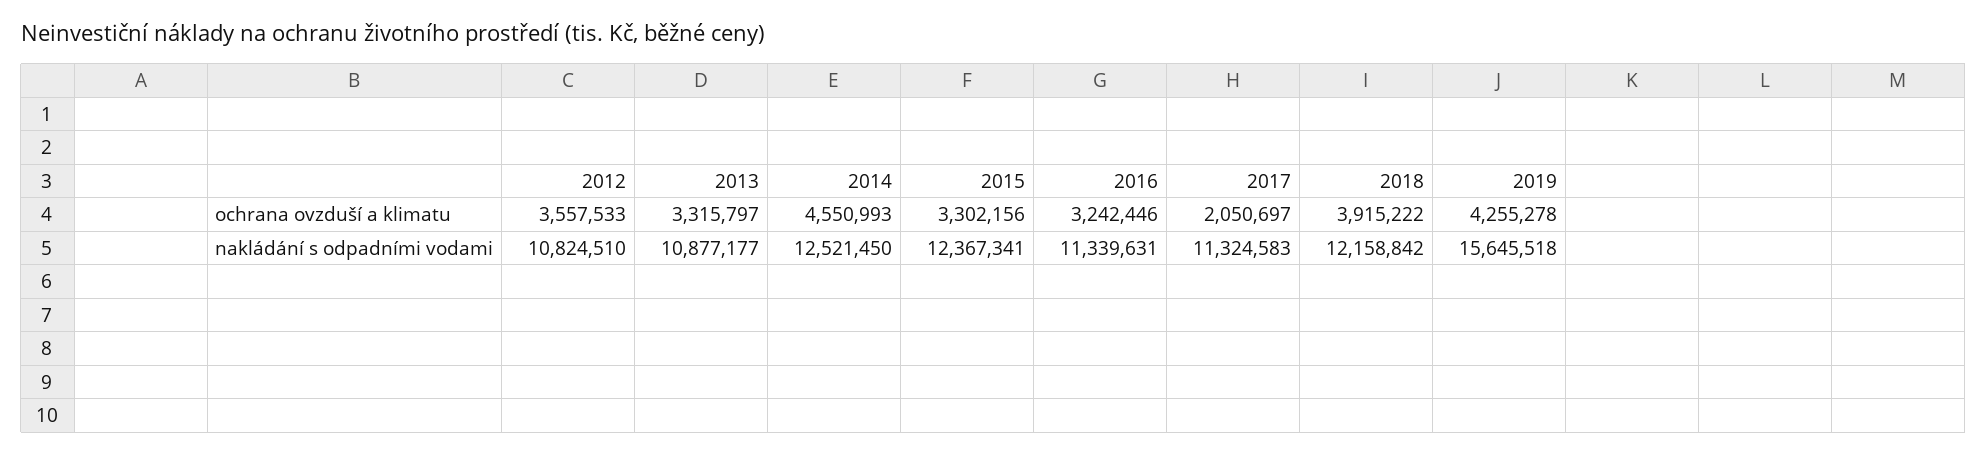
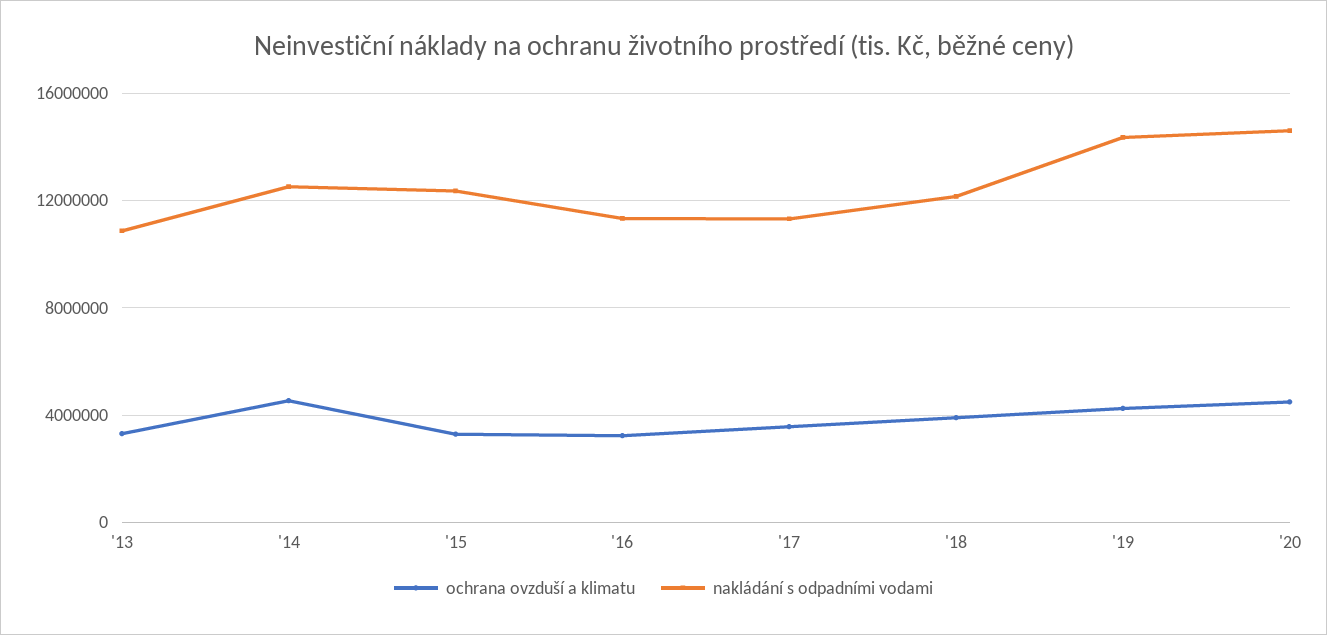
ochrana ovzduší a klimatu, 2012: 3557533 -> none
ochrana ovzduší a klimatu, 2017: 2050697 -> 3500000
nakládání s odpadními vodami, 2012: 10824510 -> none
nakládání s odpadními vodami, 2019: 15645518 -> 14500000
ochrana ovzduší a klimatu, '20: none -> 4500000
nakládání s odpadními vodami, '20: none -> 14500000

